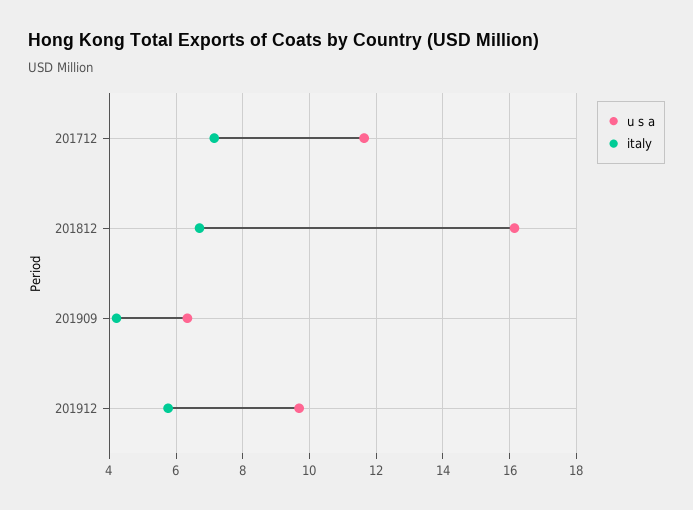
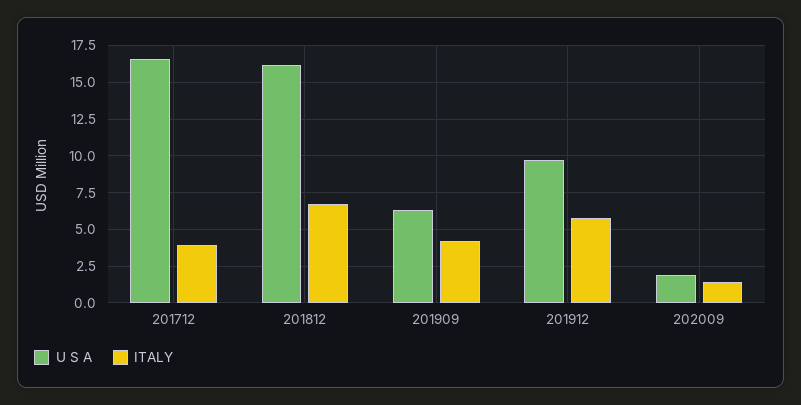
u s a, 201712: 11.6 -> 16.5
italy, 201712: 7.2 -> 4
u s a, 202009: none -> 2
italy, 202009: none -> 1.5

